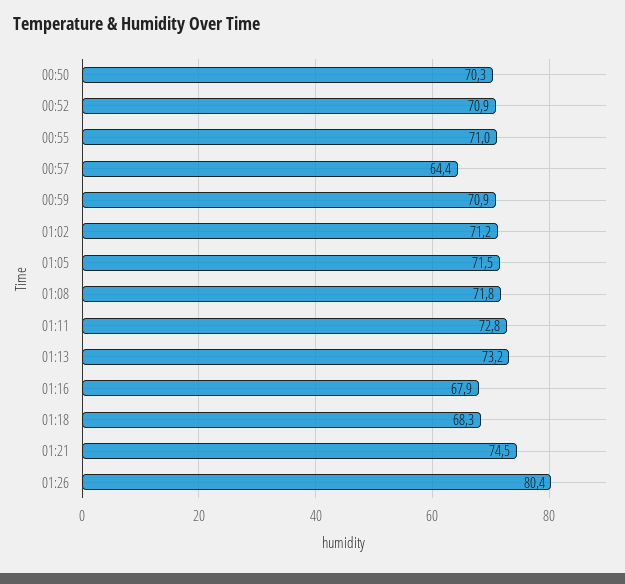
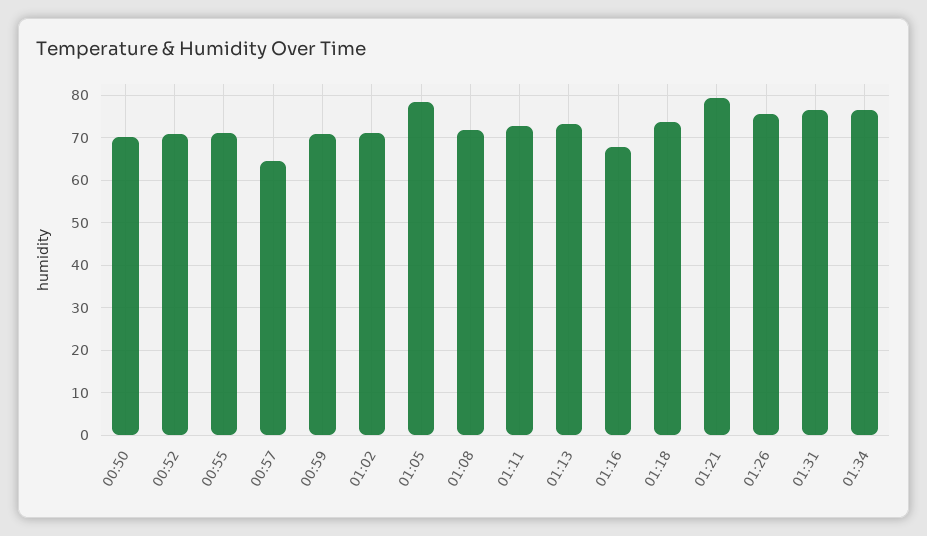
01:05: 71.5 -> 78
01:18: 68.3 -> 74
01:21: 74.5 -> 80
01:26: 80.4 -> 76
01:31: none -> 76
01:34: none -> 76

